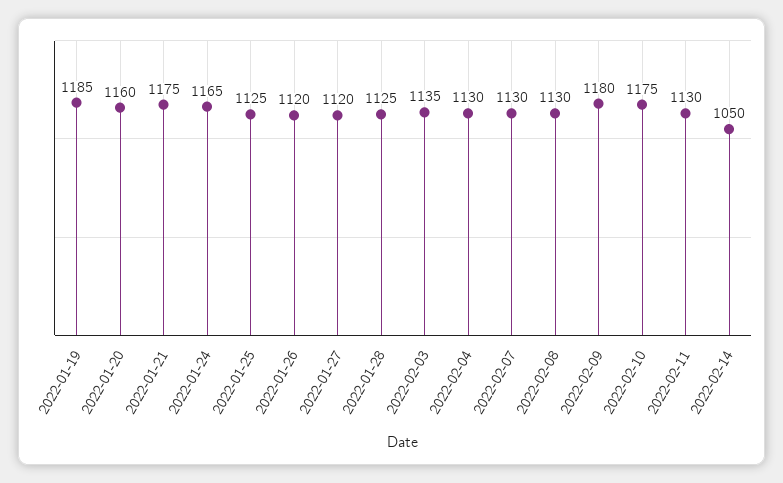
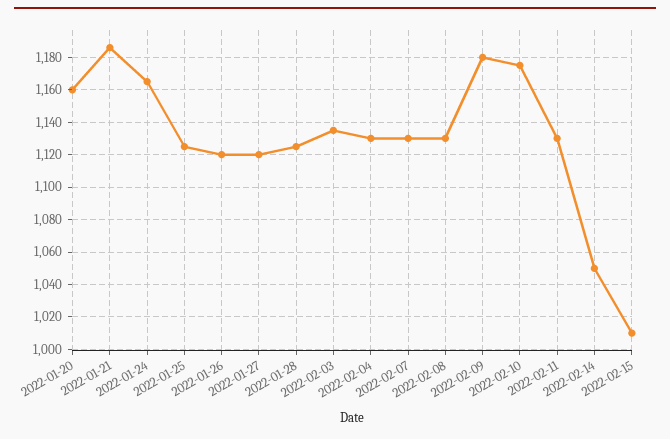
2022-01-19: 1185 -> none
2022-01-21: 1175 -> 1185
2022-02-15: none -> 1010

